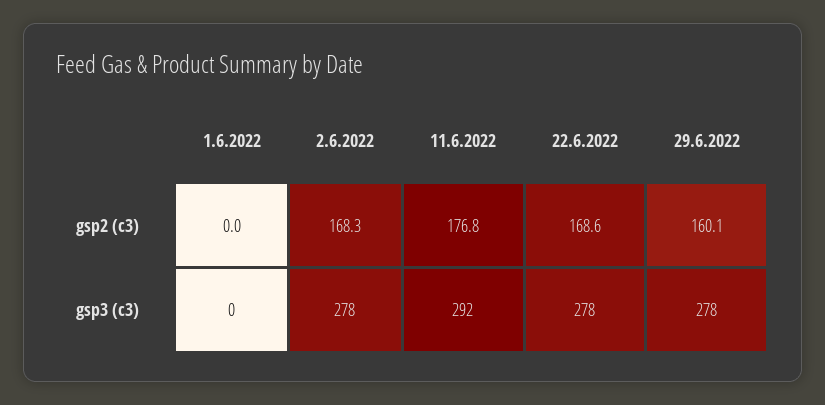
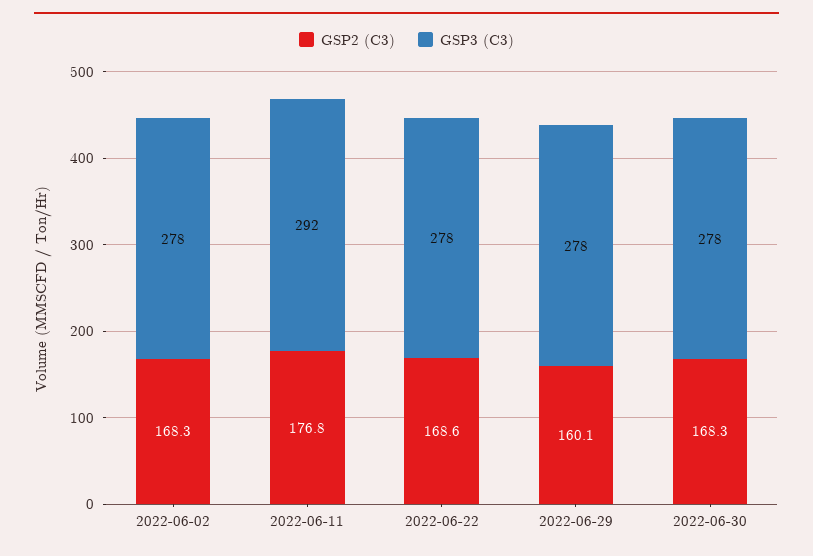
gsp2 (c3), 1.6.2022: 0 -> none
gsp3 (c3), 1.6.2022: 0 -> none
gsp2 (c3), 2022-06-30: none -> 168.3
gsp3 (c3), 2022-06-30: none -> 278

